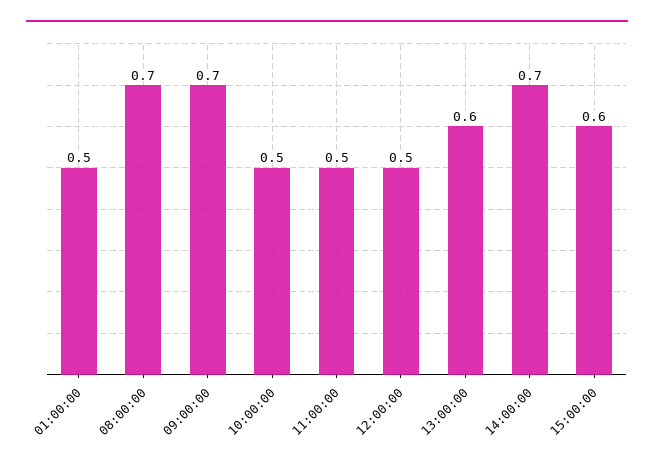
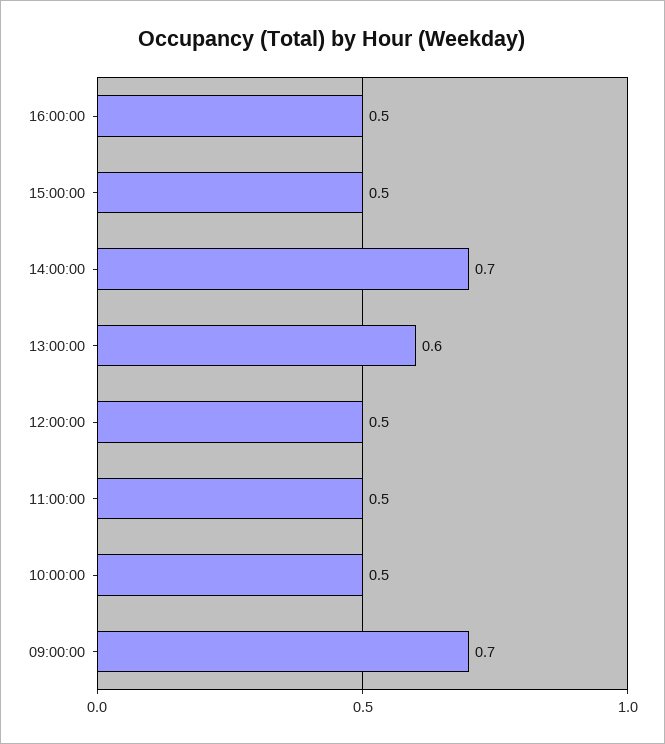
01:00:00: 0.5 -> none
08:00:00: 0.7 -> none
15:00:00: 0.6 -> 0.5
16:00:00: none -> 0.5

